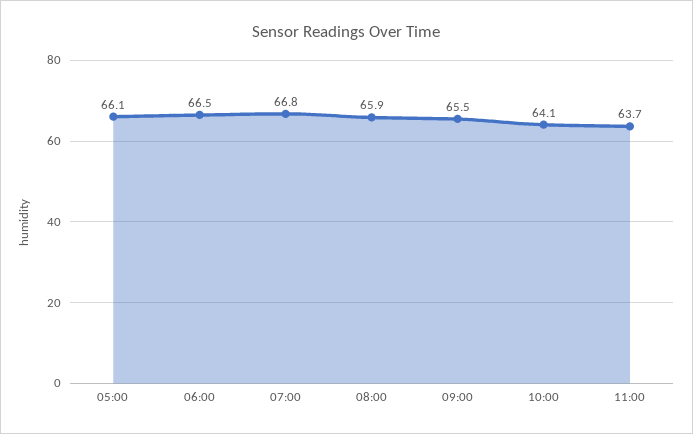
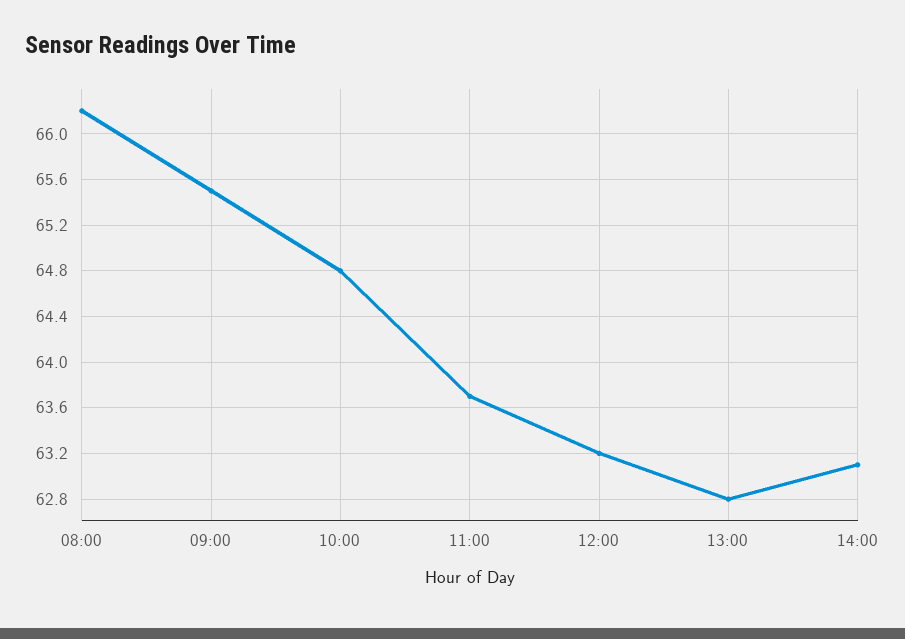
05:00: 66.1 -> none
06:00: 66.5 -> none
07:00: 66.8 -> none
08:00: 65.9 -> 66.2
10:00: 64.1 -> 64.8
12:00: none -> 63.2
13:00: none -> 62.8
14:00: none -> 63.1

